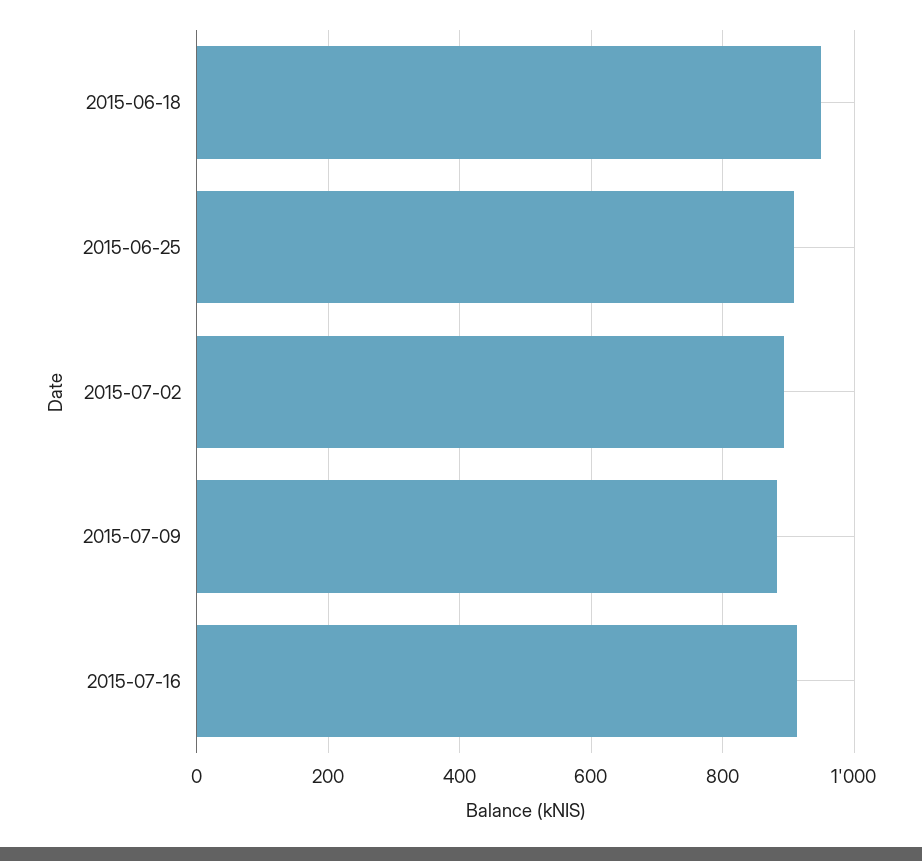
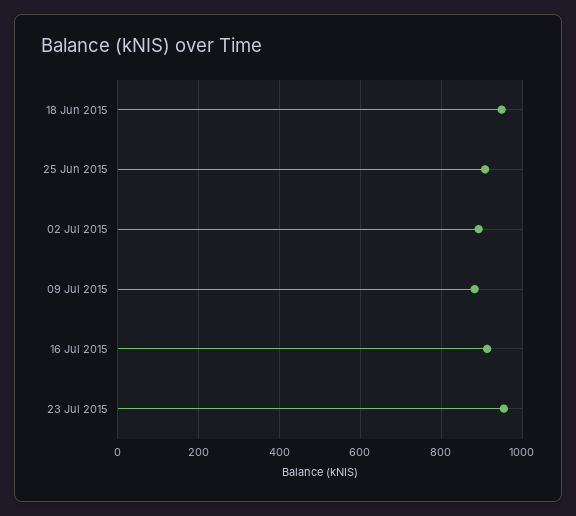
23 Jul 2015: none -> 960

